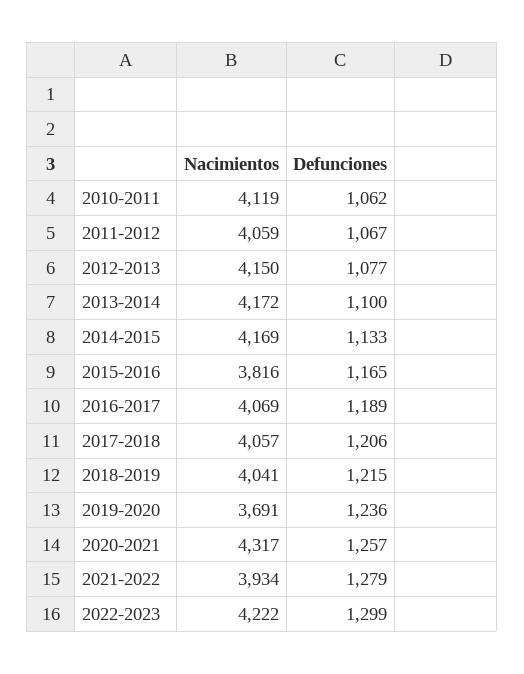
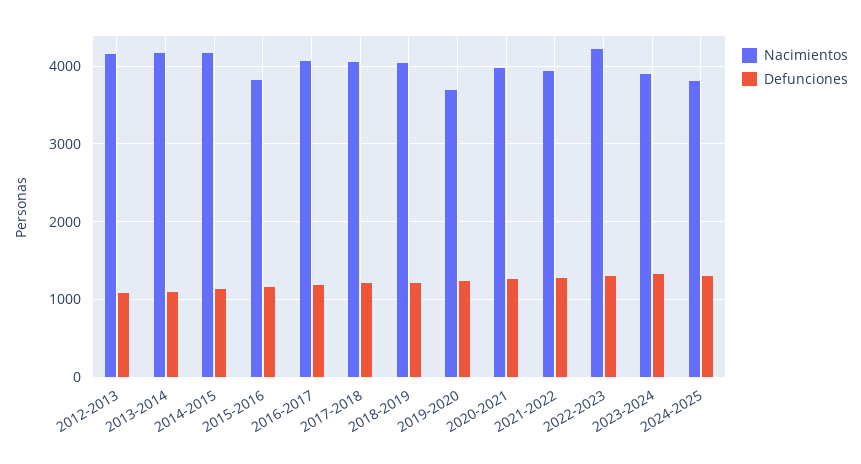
Nacimientos, 2010-2011: 4119 -> none
Defunciones, 2010-2011: 1062 -> none
Nacimientos, 2011-2012: 4059 -> none
Defunciones, 2011-2012: 1067 -> none
Nacimientos, 2020-2021: 4317 -> 4000
Nacimientos, 2023-2024: none -> 3900
Defunciones, 2023-2024: none -> 1300
Nacimientos, 2024-2025: none -> 3800
Defunciones, 2024-2025: none -> 1300

